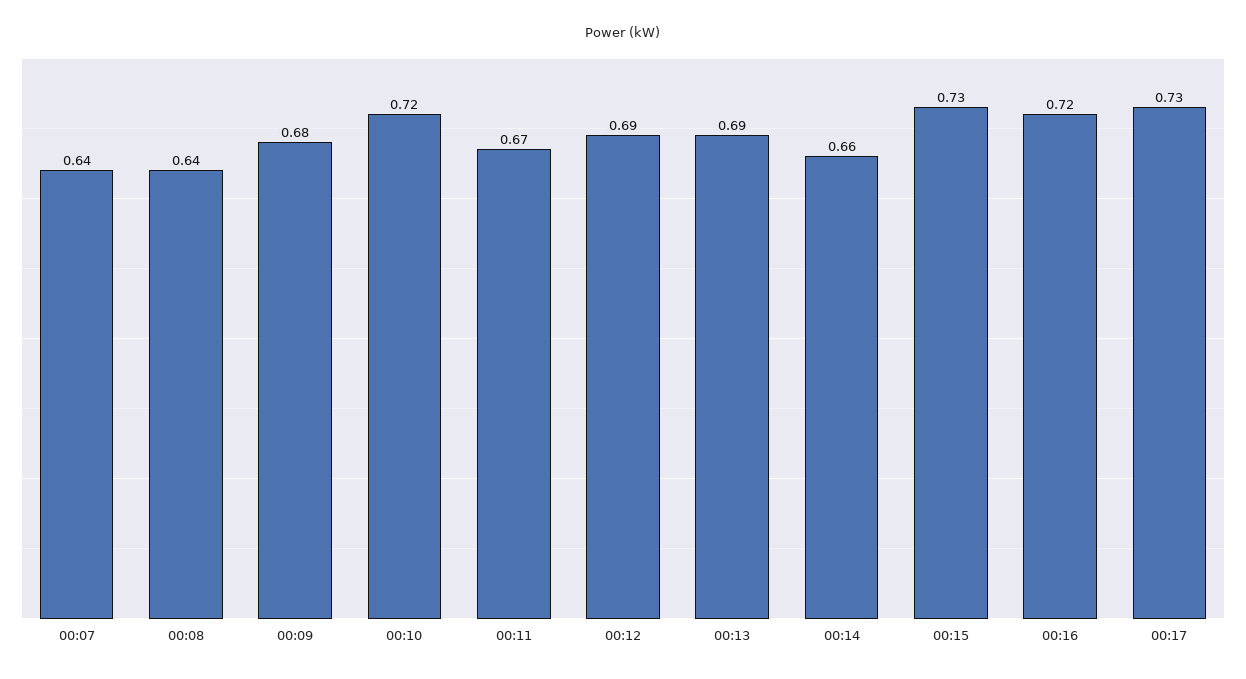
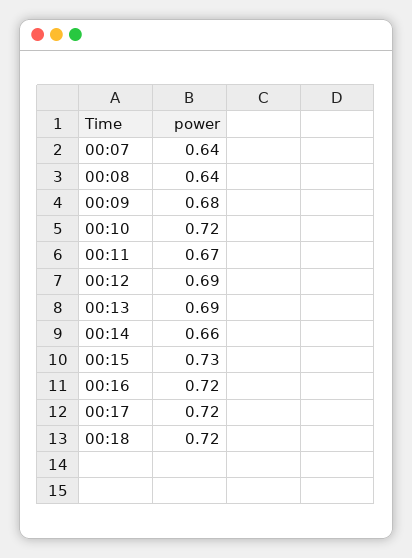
00:17: 0.73 -> 0.72
00:18: none -> 0.72

